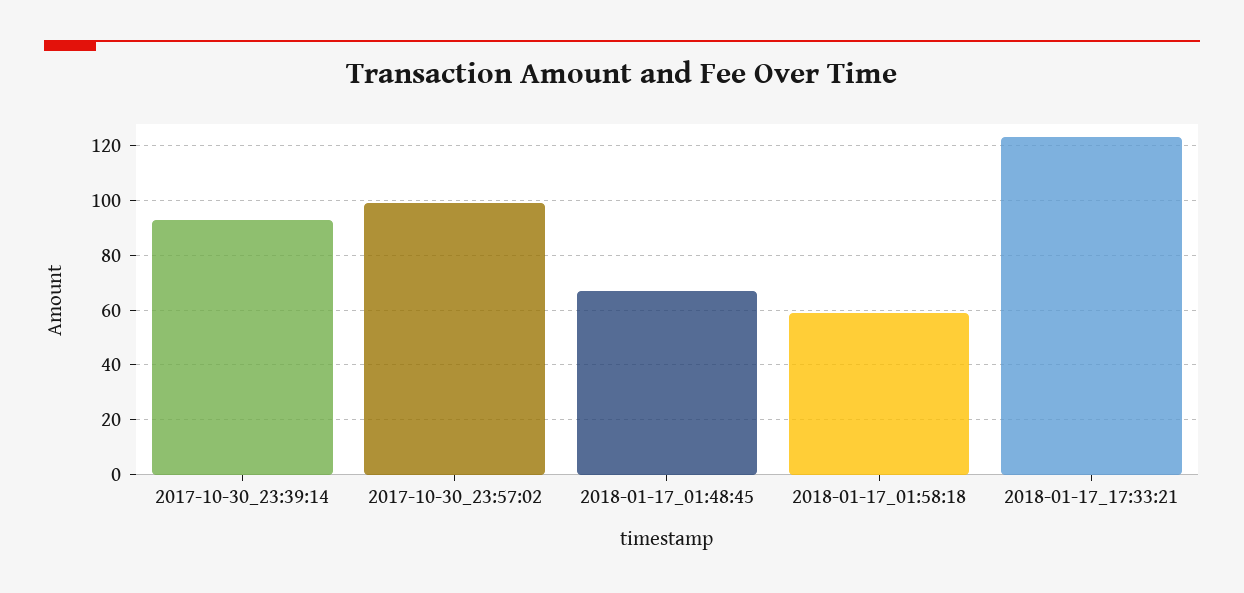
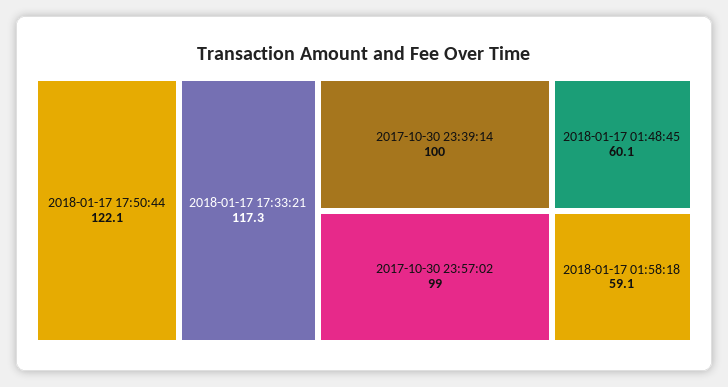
2017-10-30_23:39:14: 92.5 -> 100
2018-01-17_01:48:45: 67.5 -> 60.1
2018-01-17_17:33:21: 122.5 -> 117.3
2018-01-17 17:50:44: none -> 122.1

